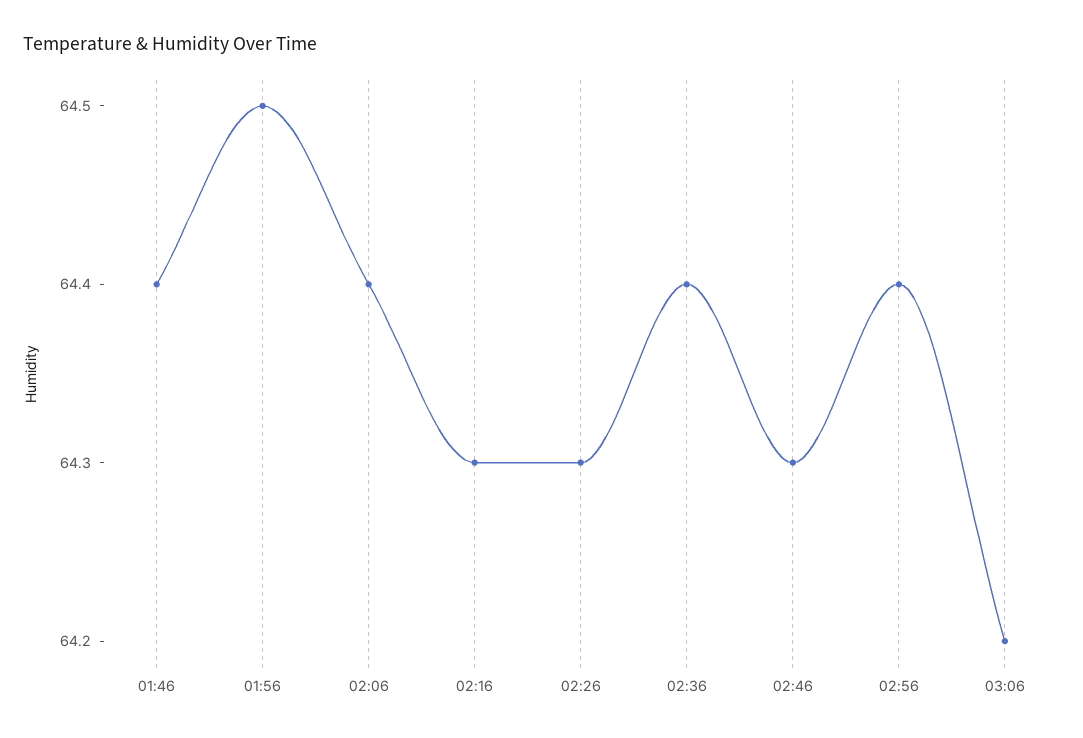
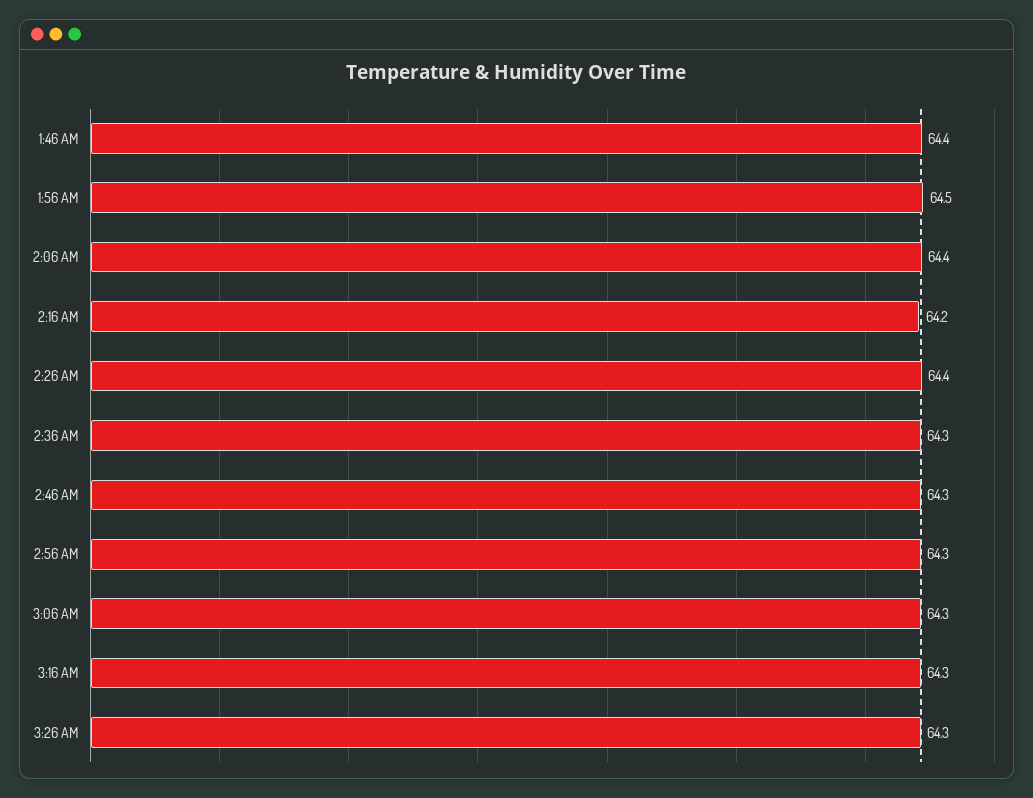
02:16: 64.3 -> 64.2
02:26: 64.3 -> 64.4
02:36: 64.4 -> 64.3
02:56: 64.4 -> 64.3
03:06: 64.2 -> 64.3
3:16 AM: none -> 64.3
3:26 AM: none -> 64.3

